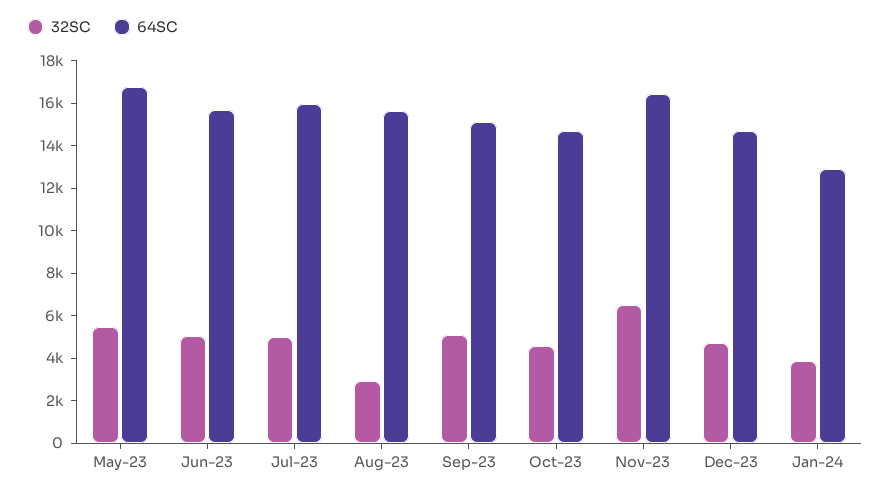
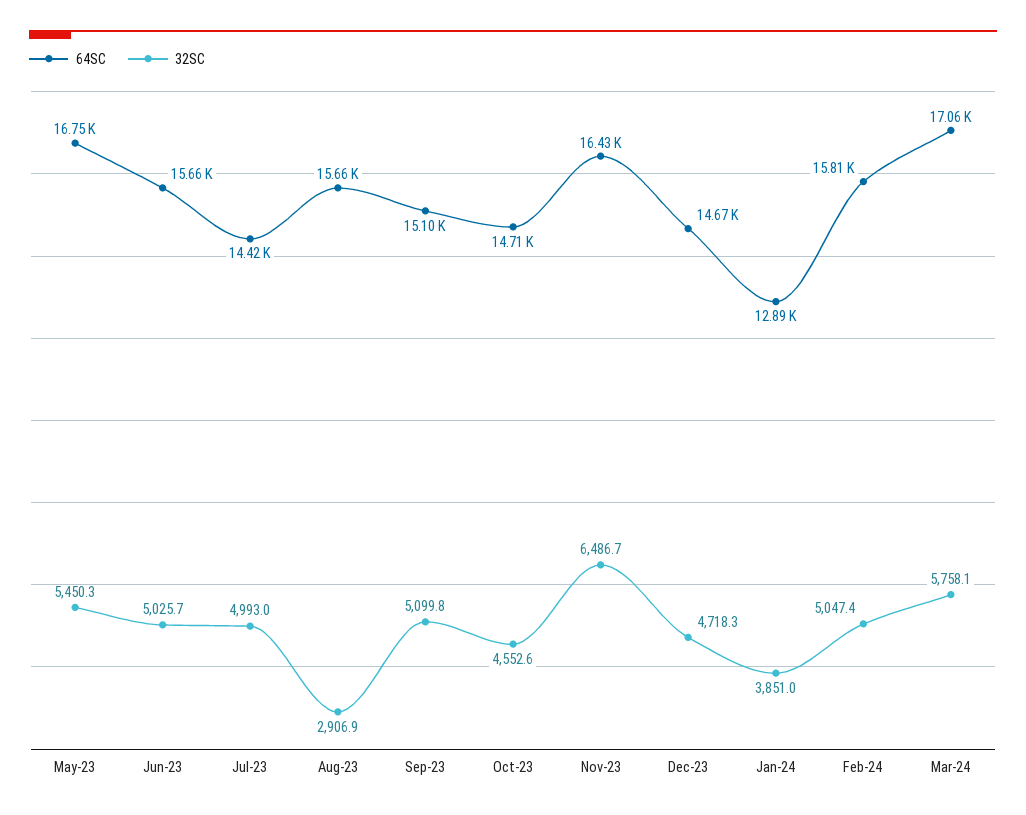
64SC, Jul-23: 16000 -> 14420
64SC, Feb-24: none -> 15810
32SC, Feb-24: none -> 5047.4
64SC, Mar-24: none -> 17060
32SC, Mar-24: none -> 5758.1

